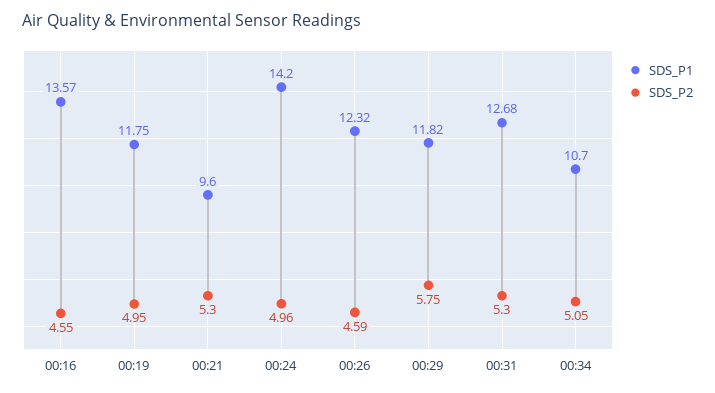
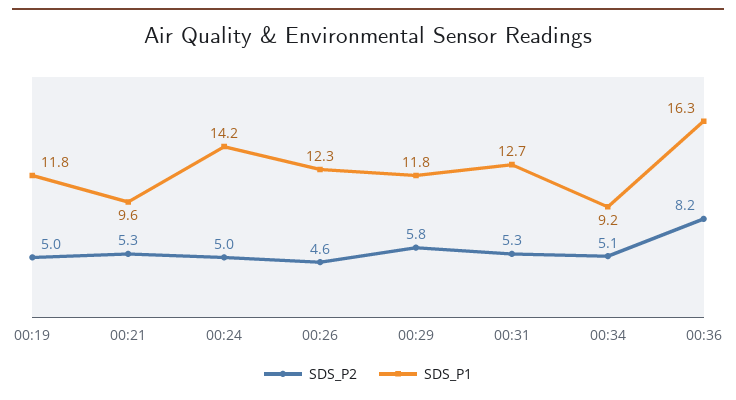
SDS_P1, 00:16: 13.57 -> none
SDS_P2, 00:16: 4.55 -> none
SDS_P1, 00:34: 10.7 -> 9.2
SDS_P2, 00:36: none -> 8.2
SDS_P1, 00:36: none -> 16.3

